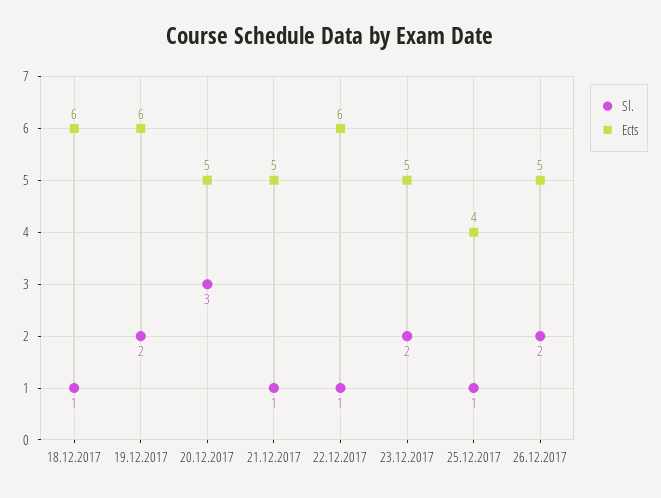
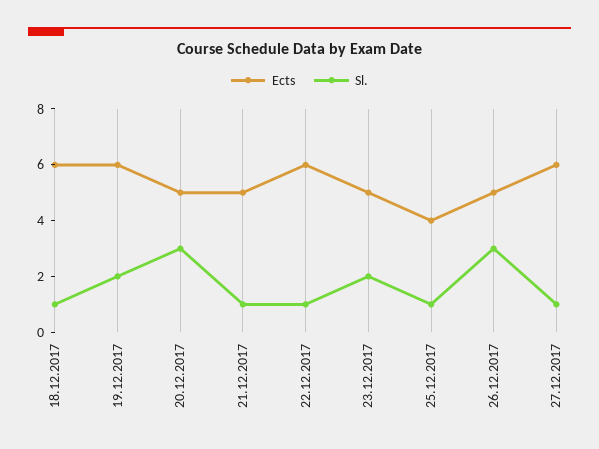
Sl., 26.12.2017: 2 -> 3
Ects, 27.12.2017: none -> 6
Sl., 27.12.2017: none -> 1

